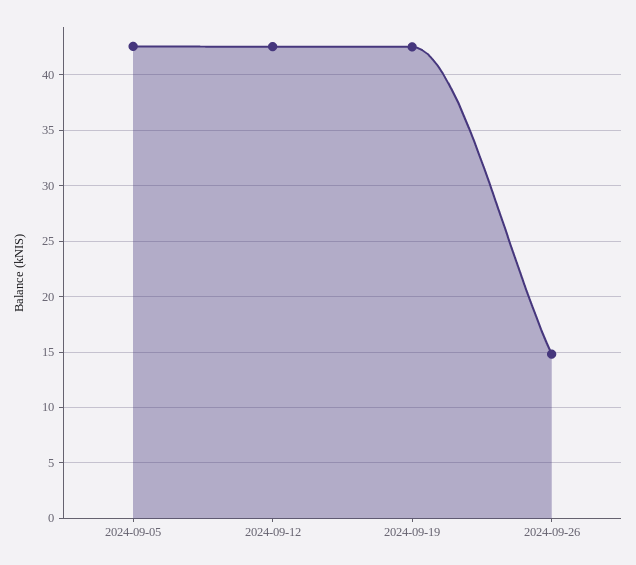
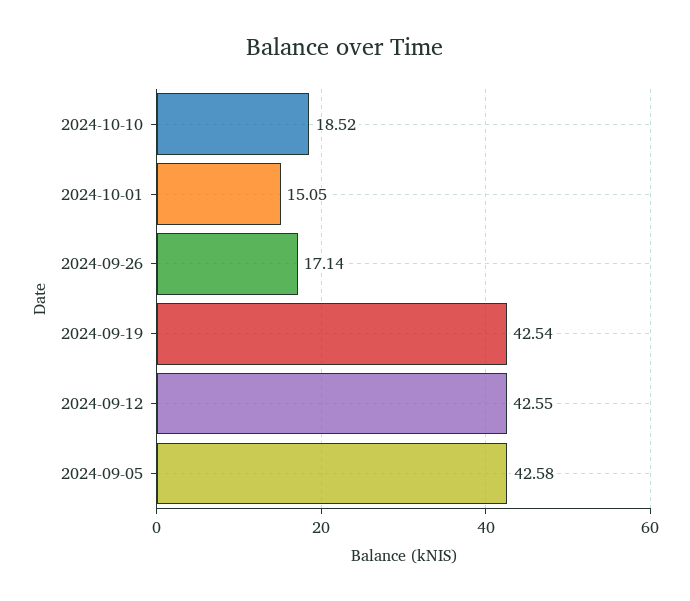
2024-09-26: 15 -> 17.14
2024-10-10: none -> 18.52
2024-10-01: none -> 15.05

